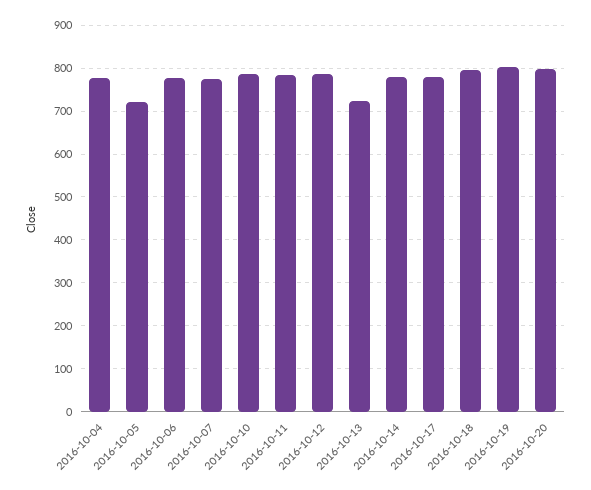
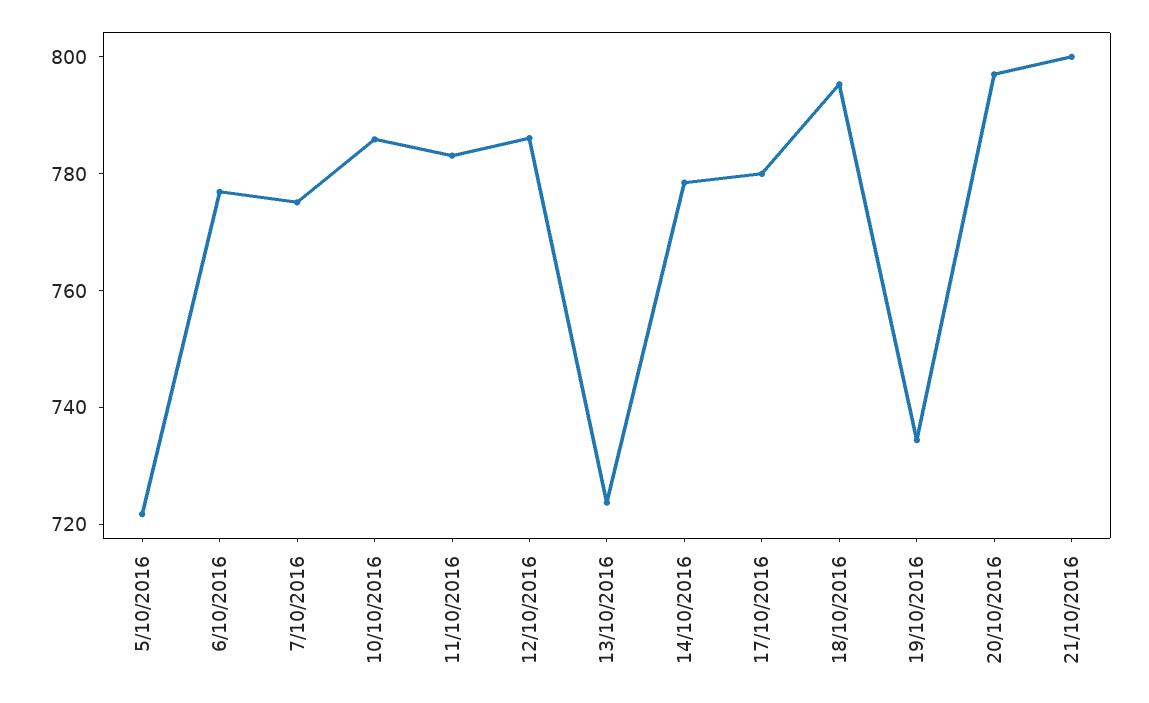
2016-10-04: 780 -> none
2016-10-19: 800 -> 735
21/10/2016: none -> 800

